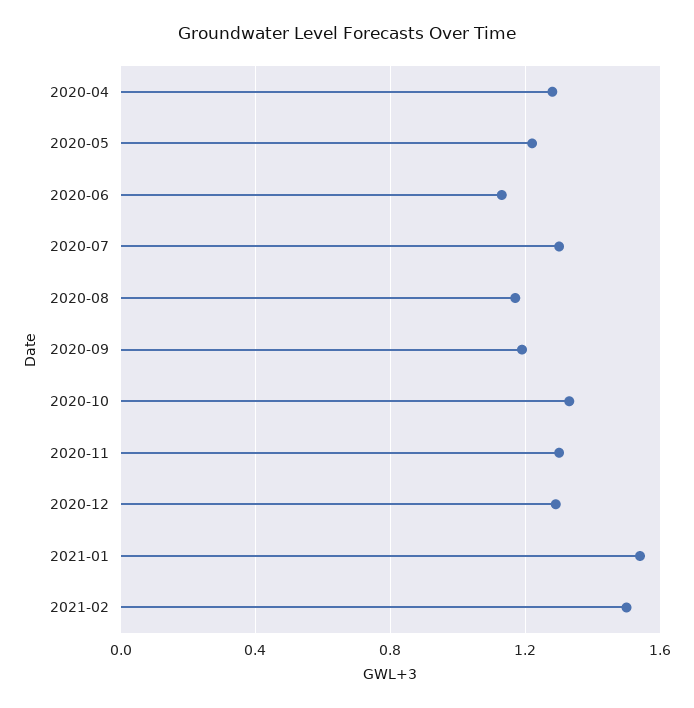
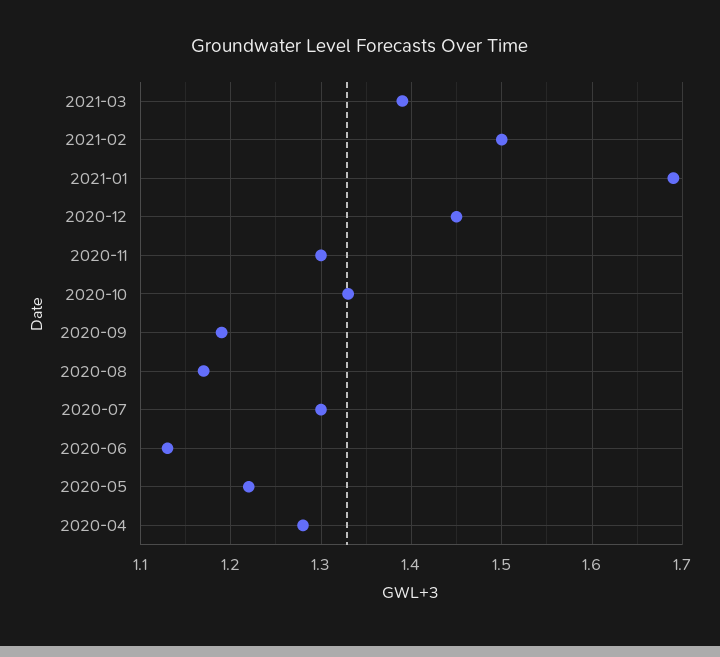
2020-12: 1.3 -> 1.45
2021-01: 1.55 -> 1.69
2021-03: none -> 1.39

